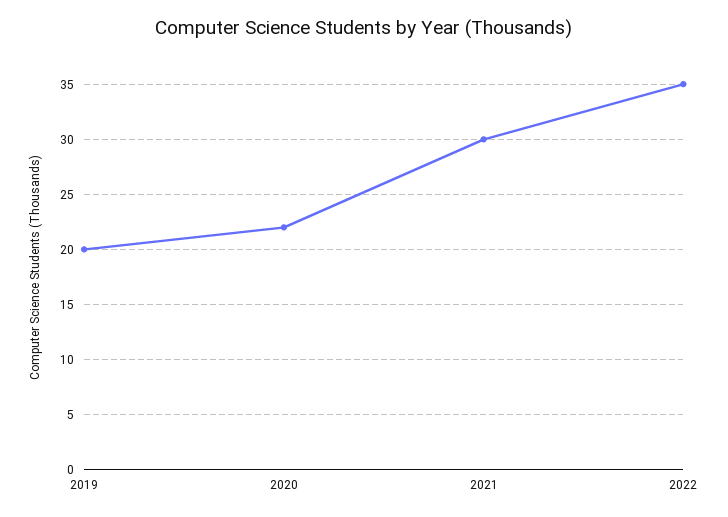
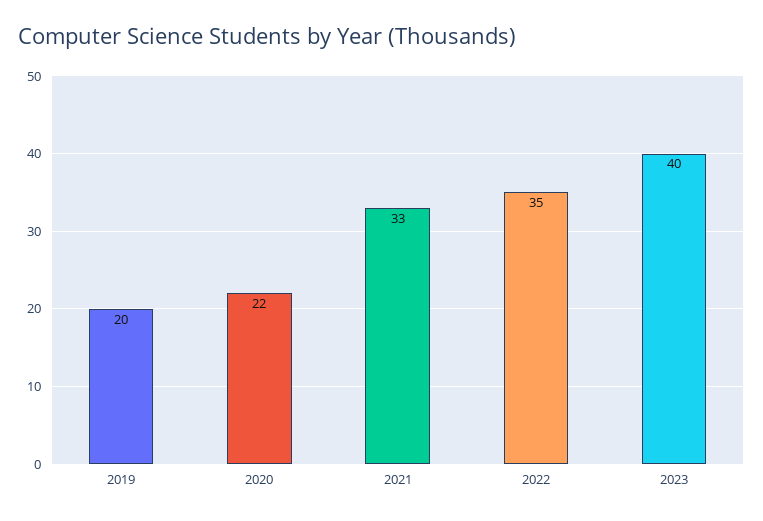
2021: 30 -> 33
2023: none -> 40

